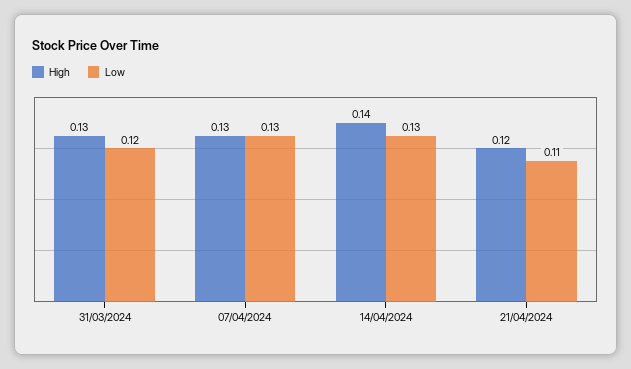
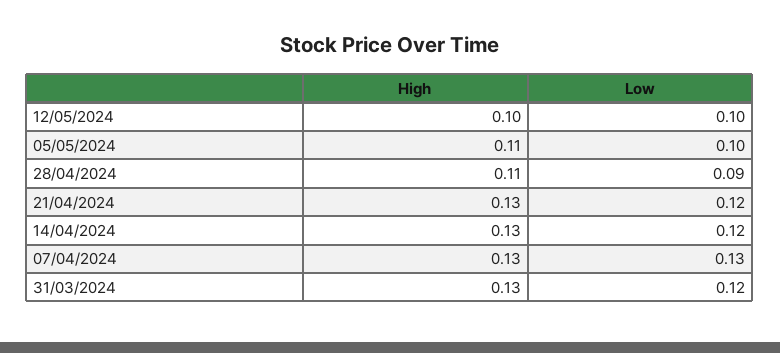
High, 14/04/2024: 0.14 -> 0.13
Low, 14/04/2024: 0.13 -> 0.12
High, 21/04/2024: 0.12 -> 0.13
Low, 21/04/2024: 0.11 -> 0.12
High, 12/05/2024: none -> 0.1
Low, 12/05/2024: none -> 0.1
High, 05/05/2024: none -> 0.11
Low, 05/05/2024: none -> 0.1
High, 28/04/2024: none -> 0.11
Low, 28/04/2024: none -> 0.09

